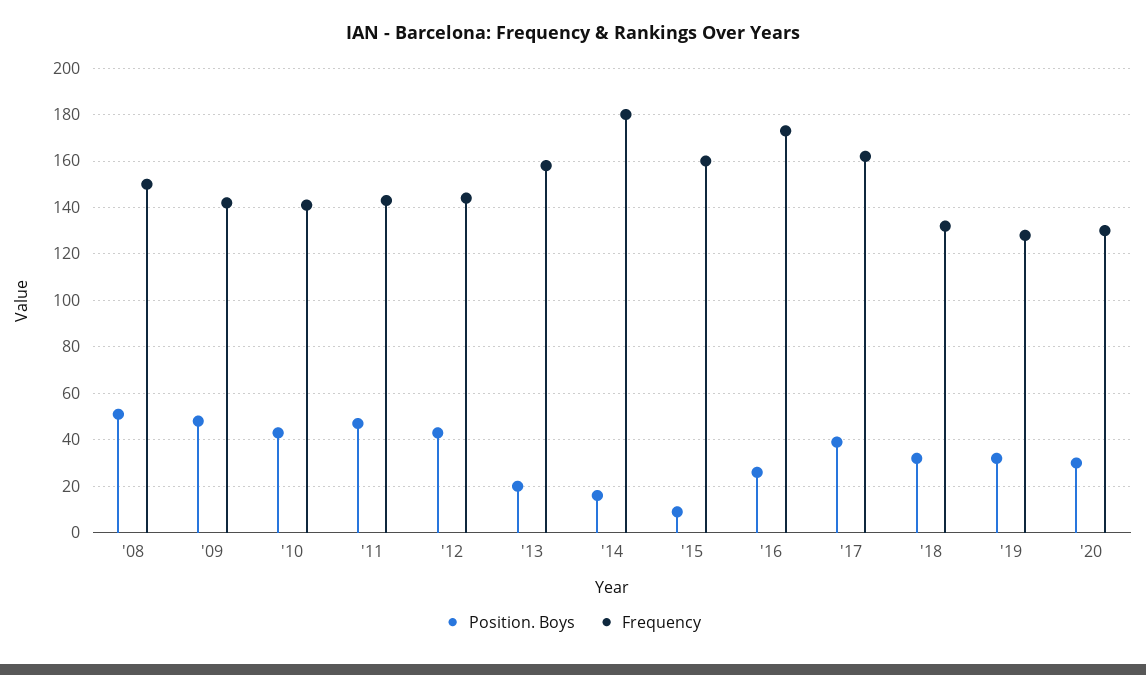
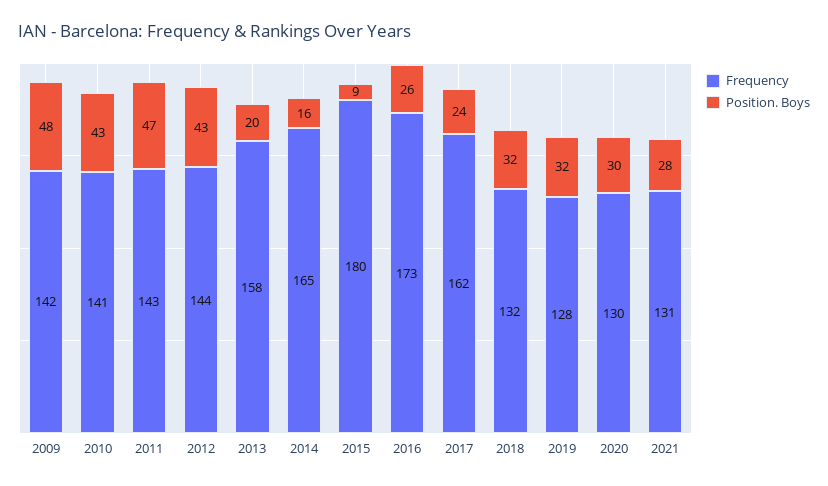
Position. Boys, '08: 50 -> none
Frequency, '08: 150 -> none
Frequency, '14: 180 -> 165
Frequency, '15: 160 -> 180
Position. Boys, '17: 40 -> 24
Frequency, 2021: none -> 131
Position. Boys, 2021: none -> 28

